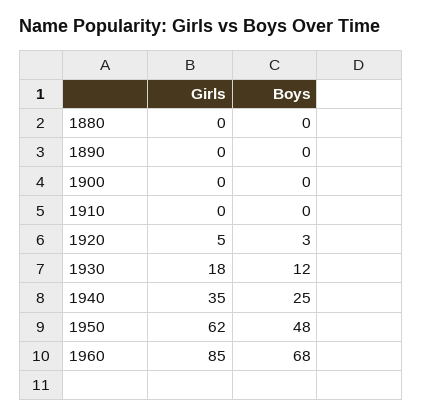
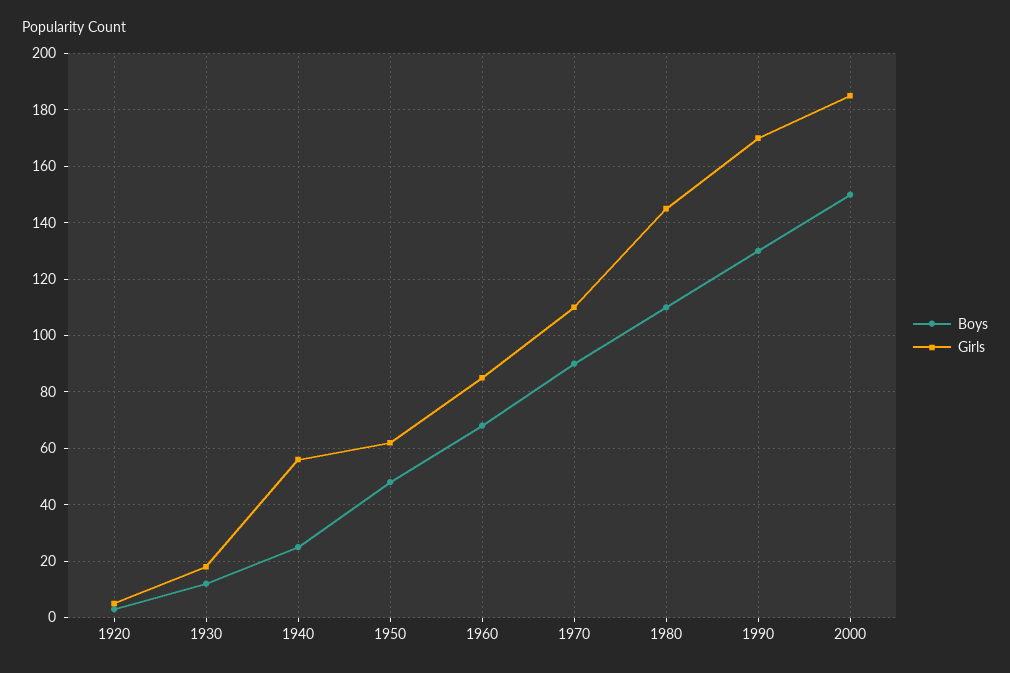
Girls, 1880: 0 -> none
Boys, 1880: 0 -> none
Girls, 1890: 0 -> none
Boys, 1890: 0 -> none
Girls, 1900: 0 -> none
Boys, 1900: 0 -> none
Girls, 1910: 0 -> none
Boys, 1910: 0 -> none
Girls, 1940: 35 -> 55
Boys, 1970: none -> 90
Girls, 1970: none -> 110
Boys, 1980: none -> 110
Girls, 1980: none -> 145
Boys, 1990: none -> 130
Girls, 1990: none -> 170
Boys, 2000: none -> 150
Girls, 2000: none -> 185

